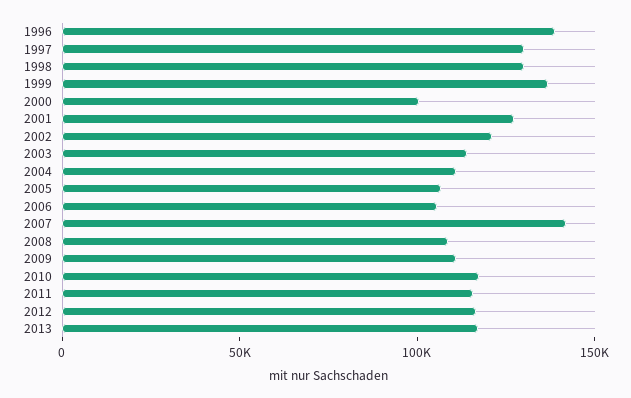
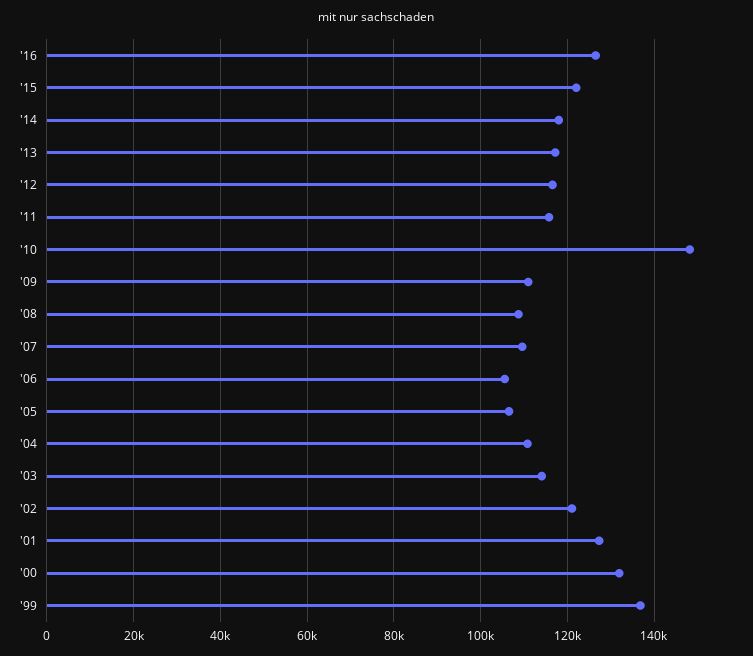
1996: 140000 -> none
1997: 130000 -> none
1998: 130000 -> none
2000: 100000 -> 132000
2007: 140000 -> 110000
2010: 120000 -> 148000
'16: none -> 126000
'15: none -> 122000
'14: none -> 118000

